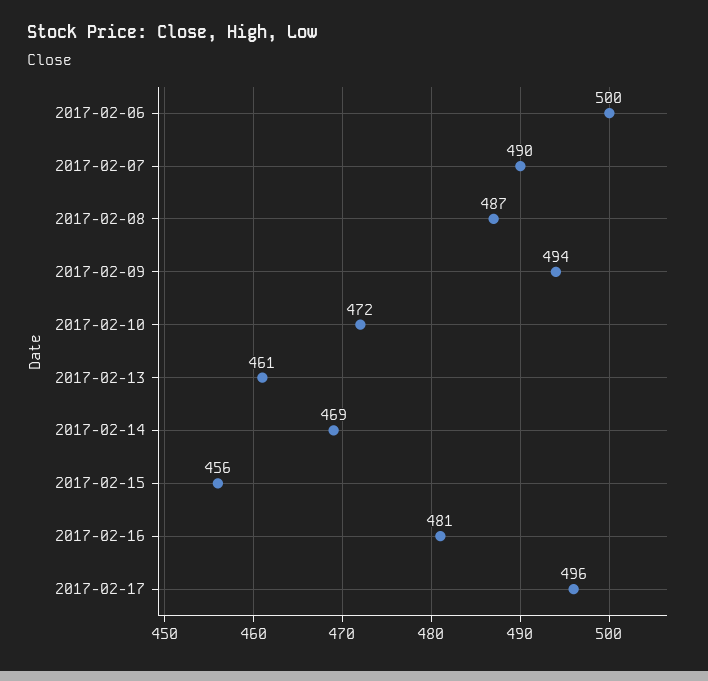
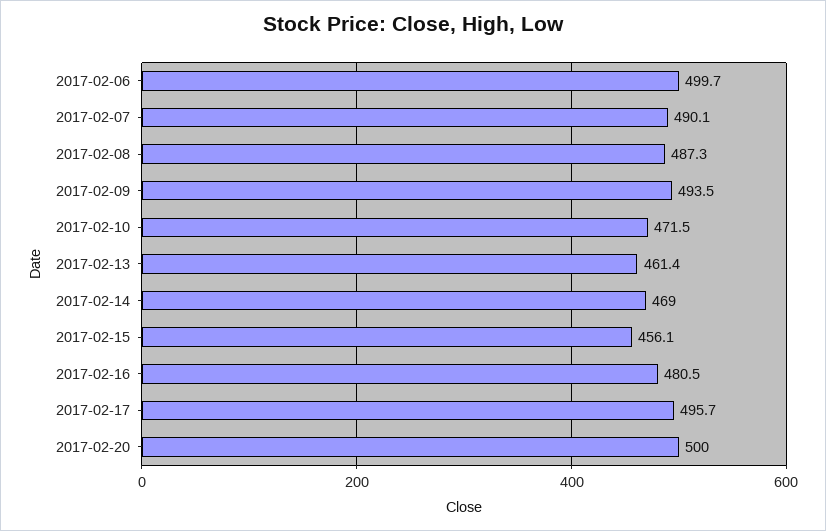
2017-02-20: none -> 500

